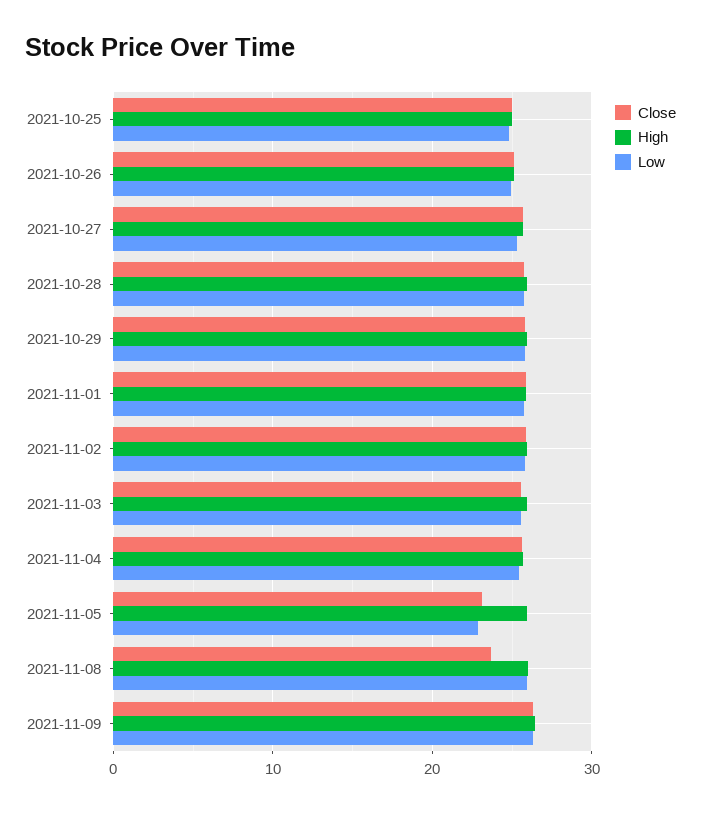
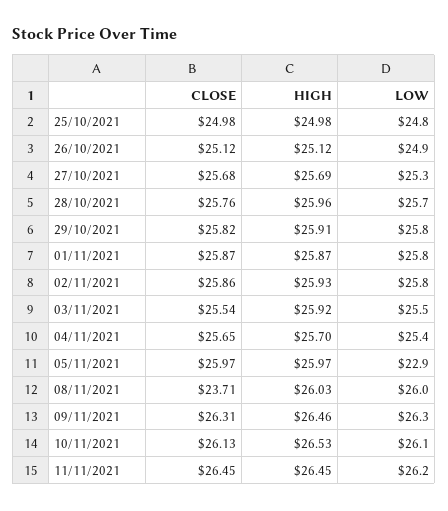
Close, 2021-11-05: 23 -> 25.97
Close, 10/11/2021: none -> 26.13
High, 10/11/2021: none -> 26.53
Low, 10/11/2021: none -> 26.1
Close, 11/11/2021: none -> 26.45
High, 11/11/2021: none -> 26.45
Low, 11/11/2021: none -> 26.2

